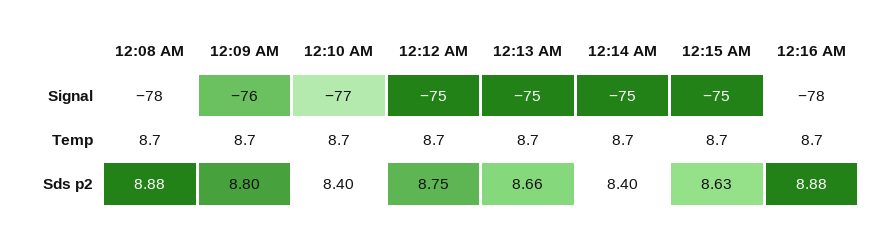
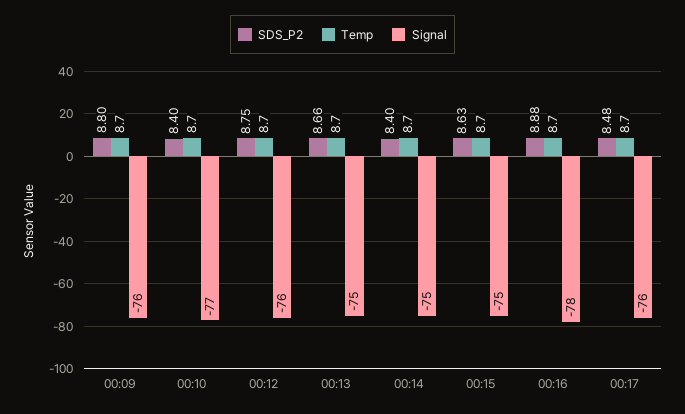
Signal, 12:08 AM: -78 -> none
Signal, 12:12 AM: -75 -> -76
Temp, 12:08 AM: 8.7 -> none
Sds p2, 12:08 AM: 8.88 -> none
Sds p2, 00:17: none -> 8.48
Temp, 00:17: none -> 8.7
Signal, 00:17: none -> -76

